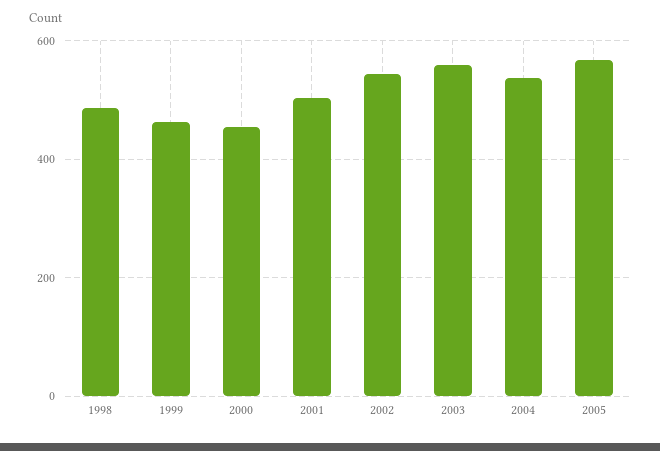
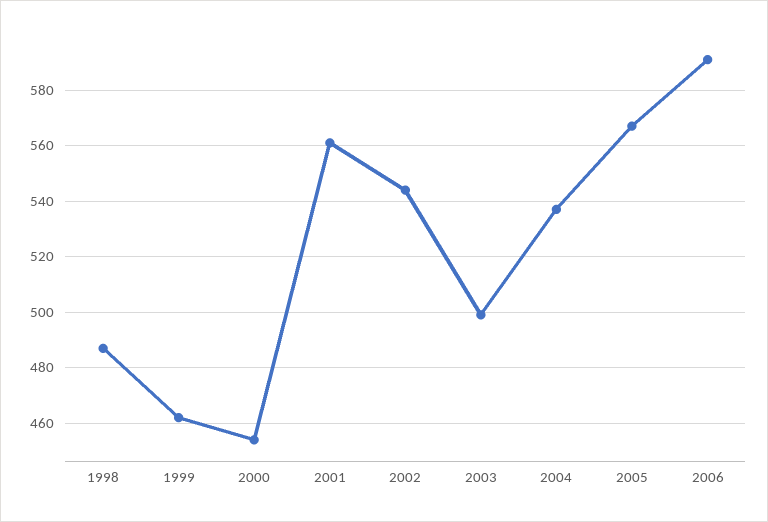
2001: 500 -> 560
2003: 560 -> 500
2006: none -> 590

